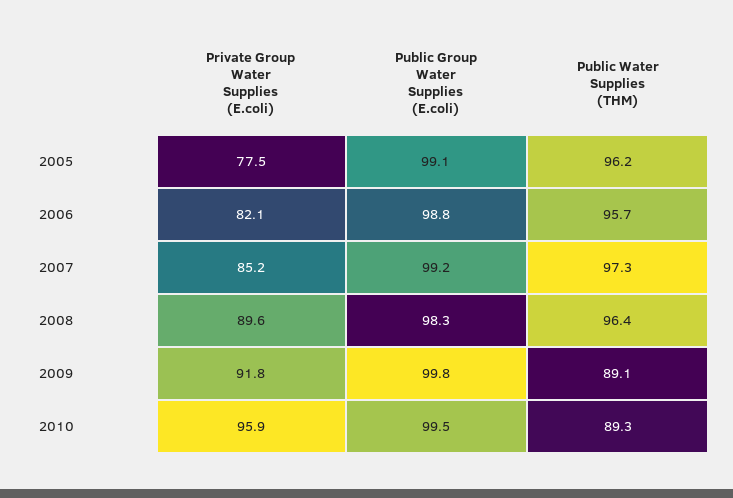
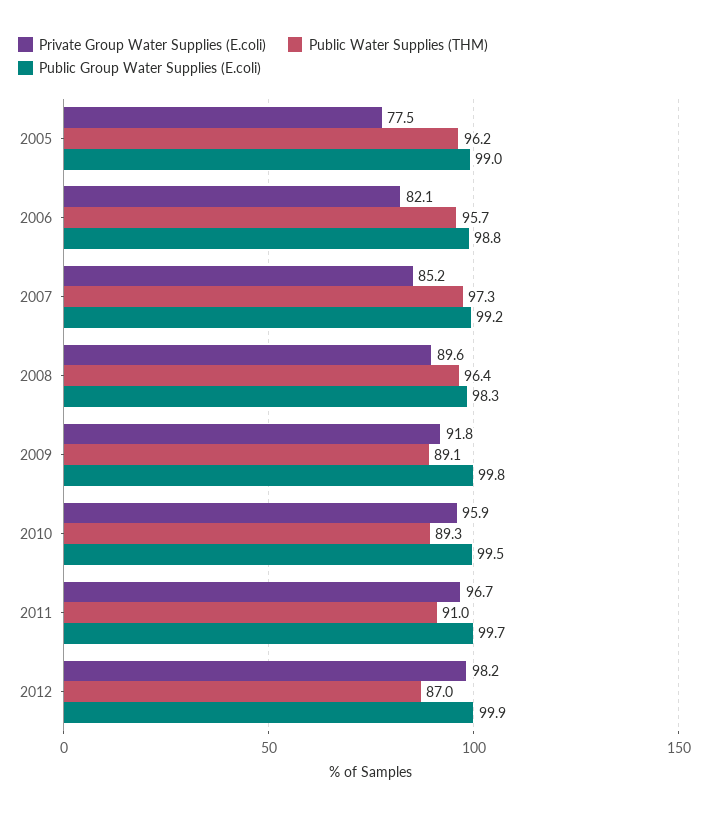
Public Group Water Supplies (E.coli), 2005: 99.1 -> 99
Private Group Water Supplies (E.coli), 2011: none -> 96.7
Public Water Supplies (THM), 2011: none -> 91
Public Group Water Supplies (E.coli), 2011: none -> 99.7
Private Group Water Supplies (E.coli), 2012: none -> 98.2
Public Water Supplies (THM), 2012: none -> 87
Public Group Water Supplies (E.coli), 2012: none -> 99.9

